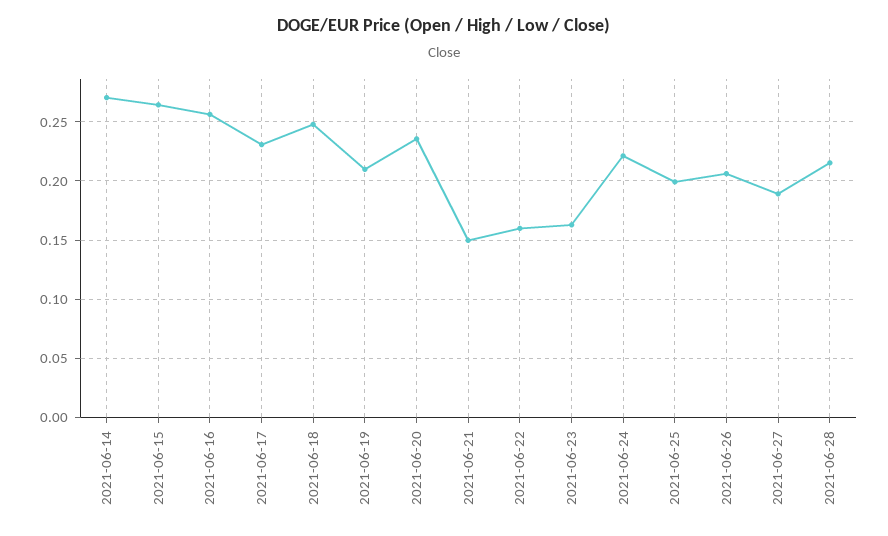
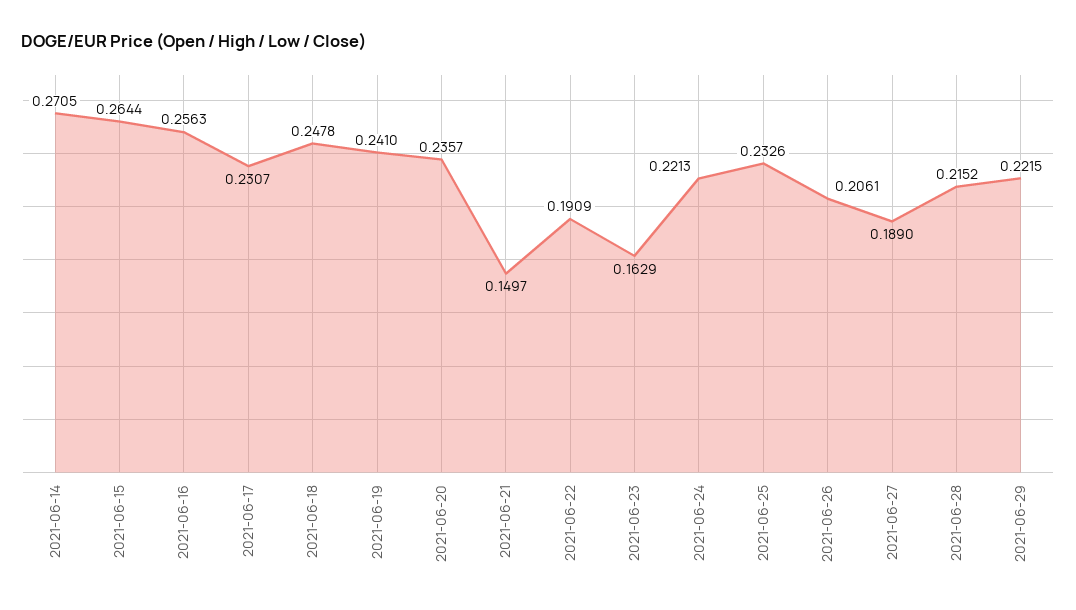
2021-06-19: 0.21 -> 0.241
2021-06-22: 0.16 -> 0.1909
2021-06-25: 0.2 -> 0.2326
2021-06-29: none -> 0.2215

